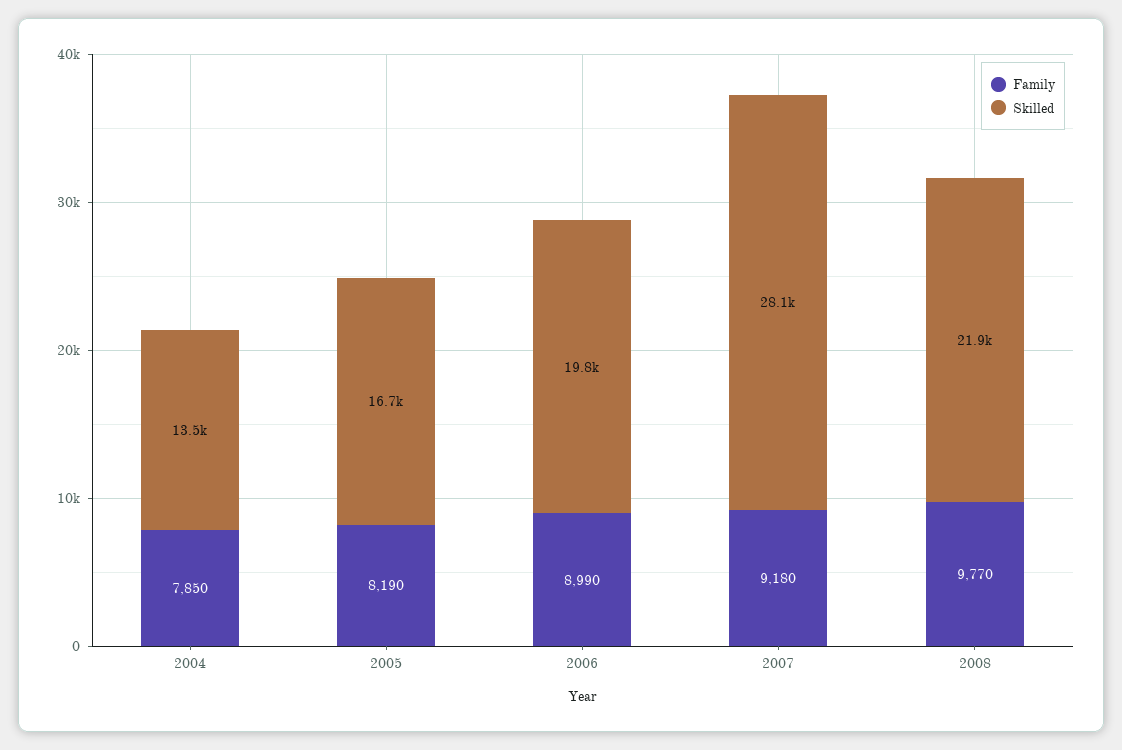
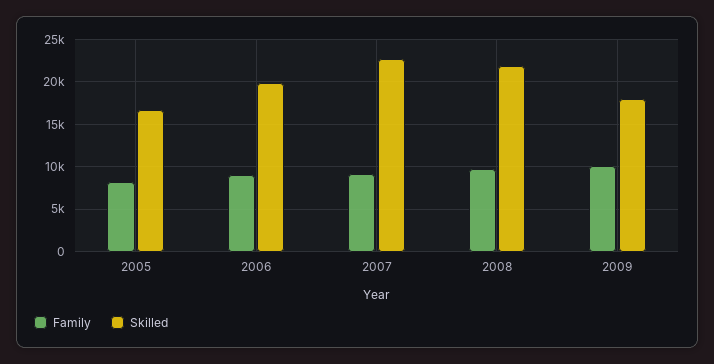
Family, 2004: 7850 -> none
Skilled, 2004: 13500 -> none
Skilled, 2007: 28100 -> 23000
Family, 2009: none -> 10000
Skilled, 2009: none -> 18000

